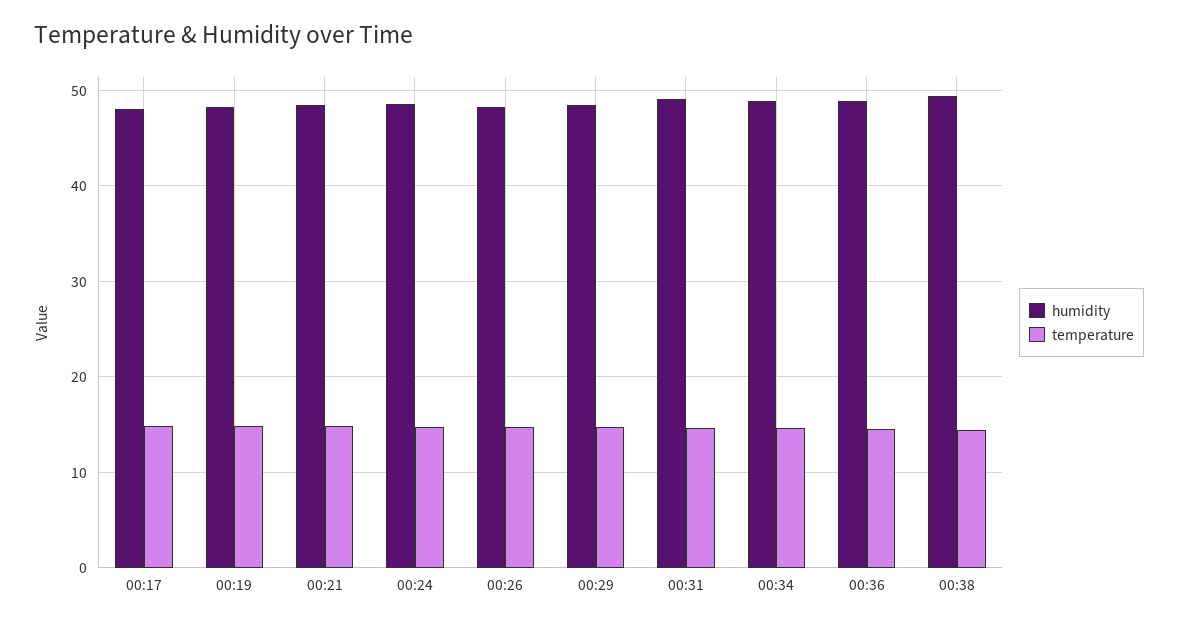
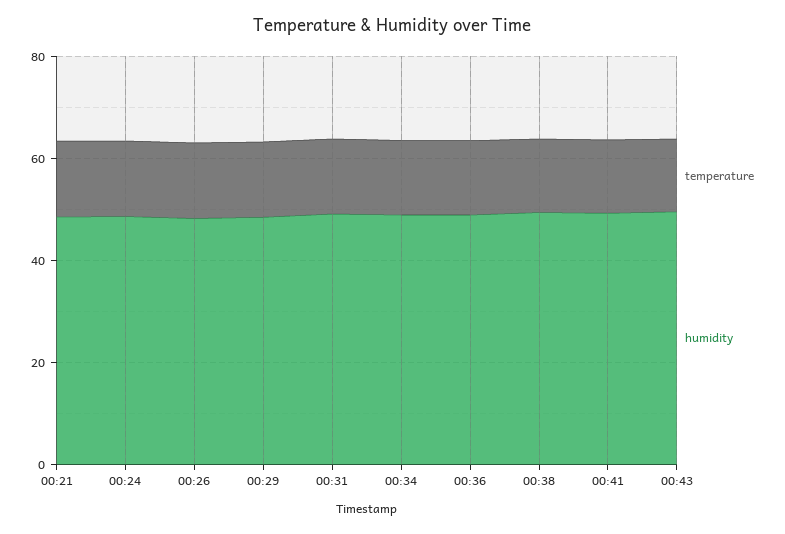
humidity, 00:17: 48 -> none
temperature, 00:17: 15 -> none
humidity, 00:19: 48 -> none
temperature, 00:19: 15 -> none
temperature, 00:41: none -> 15
humidity, 00:41: none -> 50
temperature, 00:43: none -> 15
humidity, 00:43: none -> 50

